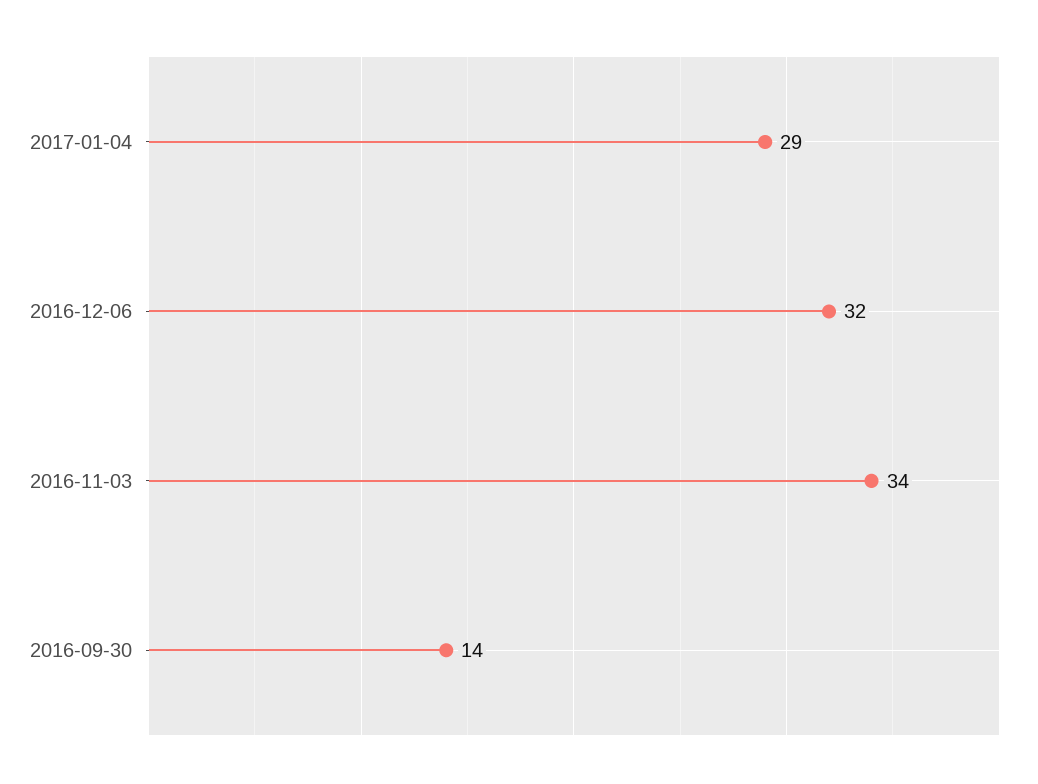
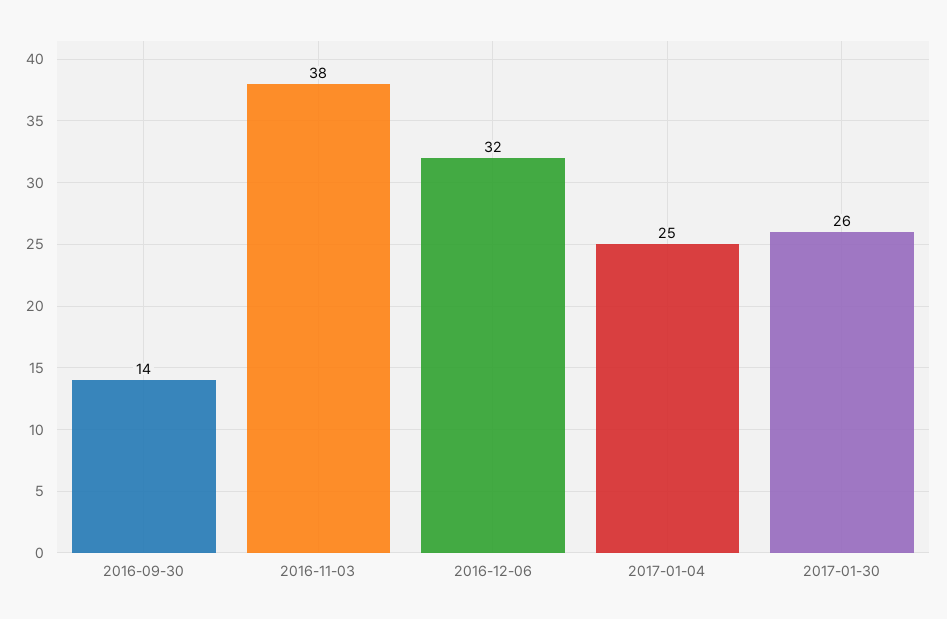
2017-01-04: 29 -> 25
2016-11-03: 34 -> 38
2017-01-30: none -> 26

